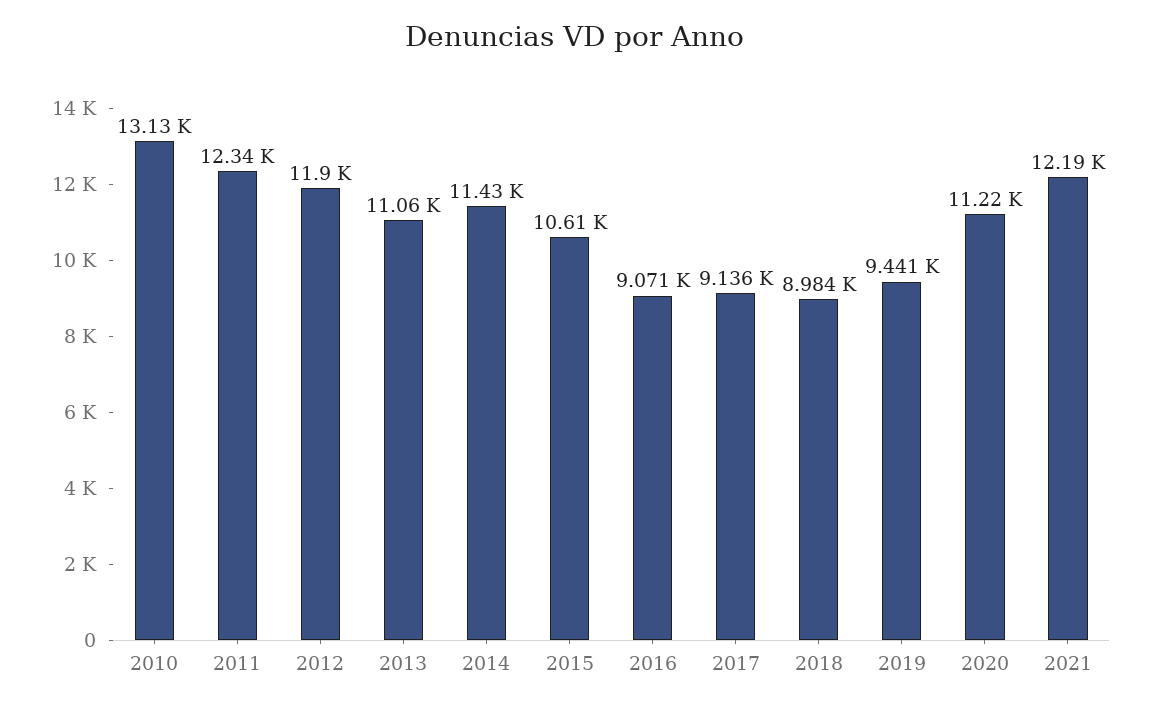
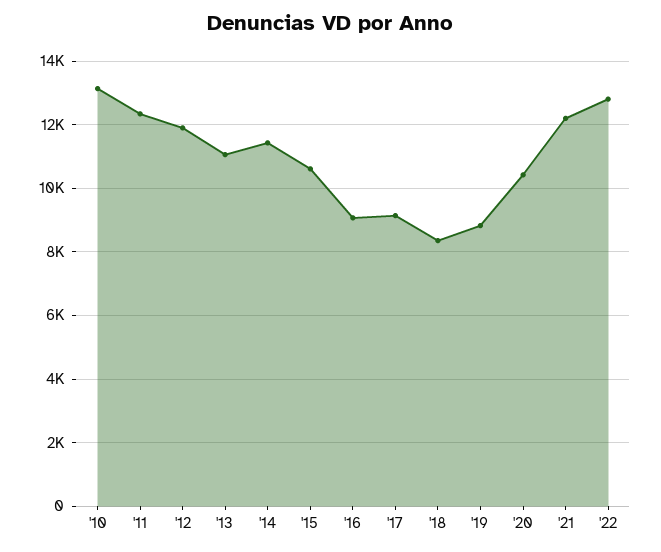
2018: 8984 -> 8400
2019: 9441 -> 8800
2020: 11220 -> 10400
'22: none -> 12800

